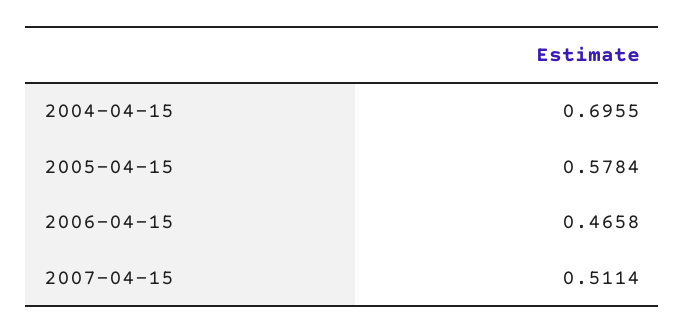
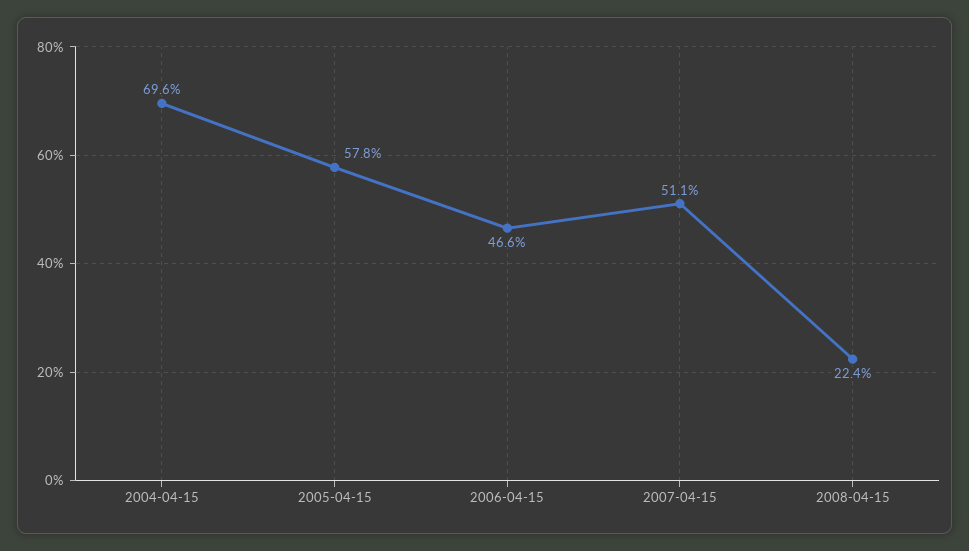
2008-04-15: none -> 0.224

